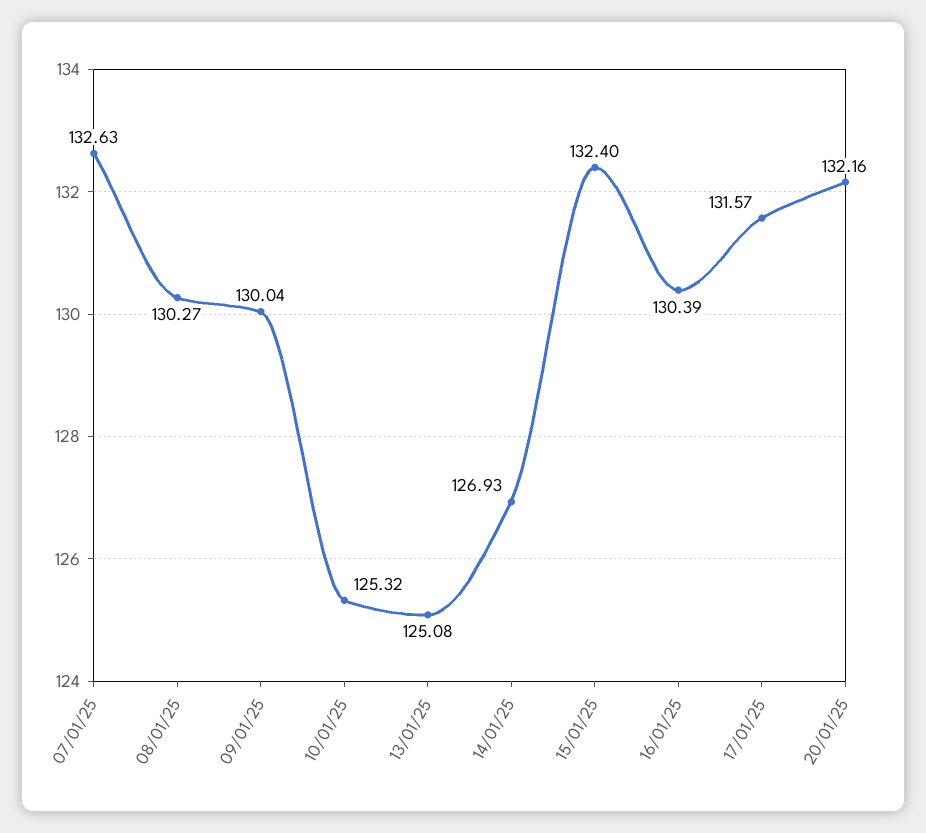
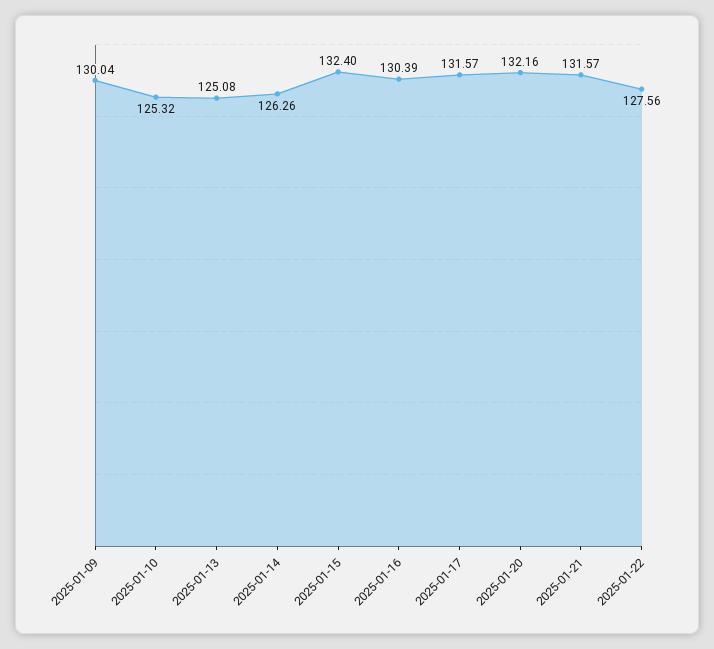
07/01/25: 132.63 -> none
08/01/25: 130.27 -> none
14/01/25: 126.93 -> 126.26
2025-01-21: none -> 131.57
2025-01-22: none -> 127.56

